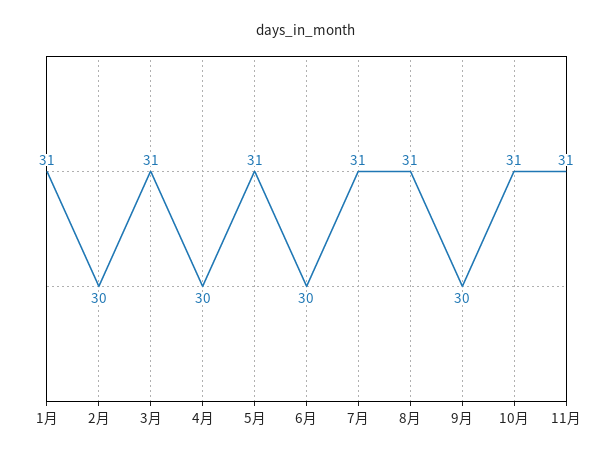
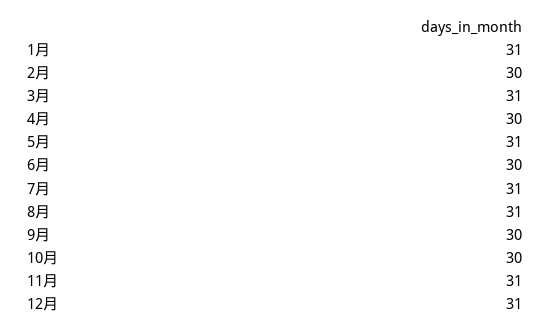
10月: 31 -> 30
12月: none -> 31

